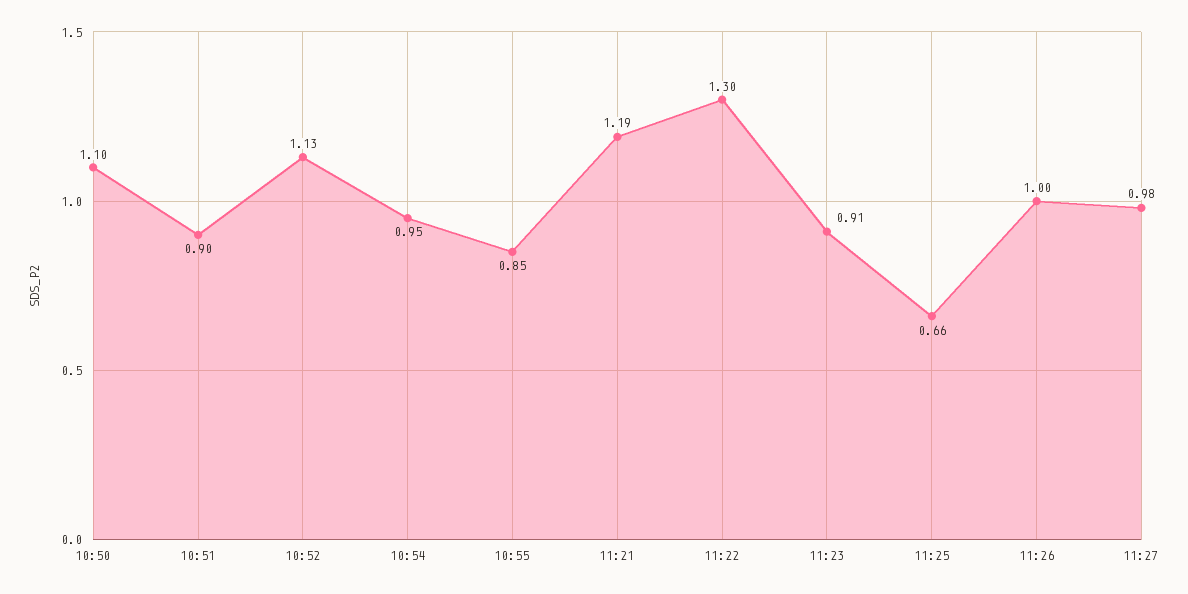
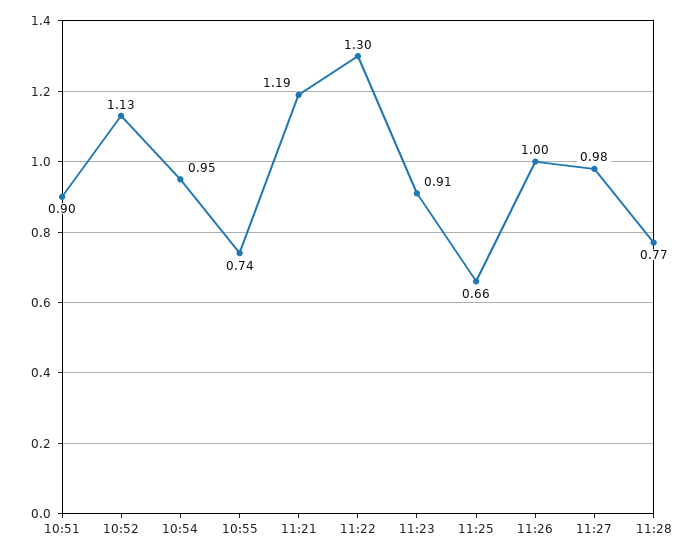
10:50: 1.1 -> none
10:55: 0.85 -> 0.74
11:28: none -> 0.77

